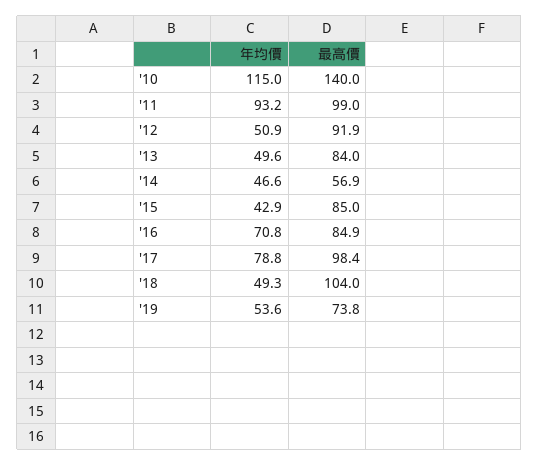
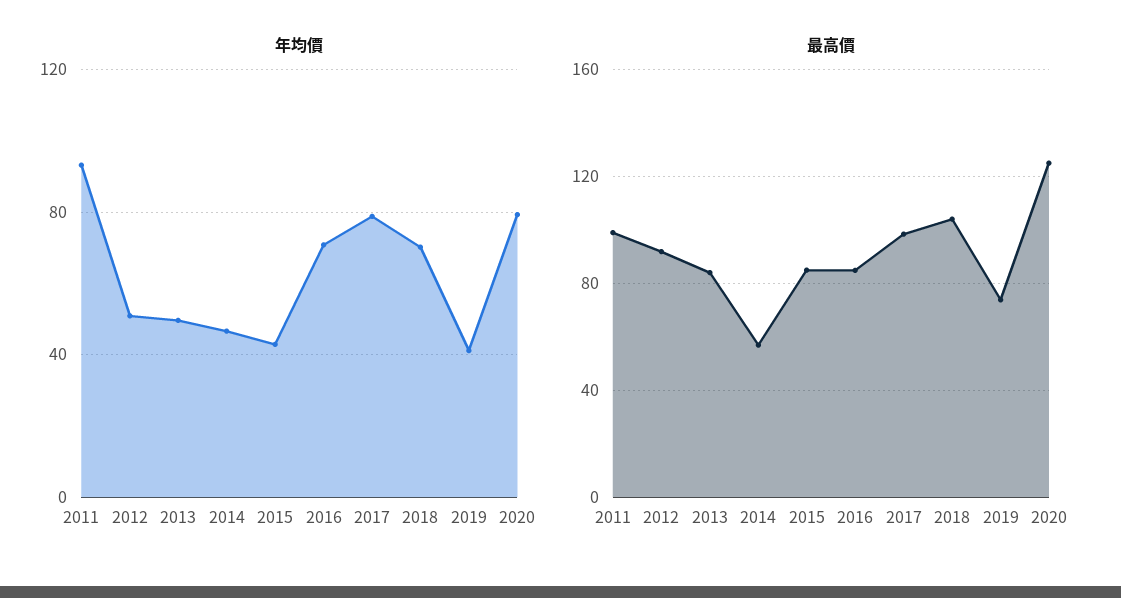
年均價, '10: 115 -> none
最高價, '10: 140 -> none
年均價, '18: 49.3 -> 70
年均價, '19: 53.6 -> 40
年均價, 2020: none -> 80
最高價, 2020: none -> 125

